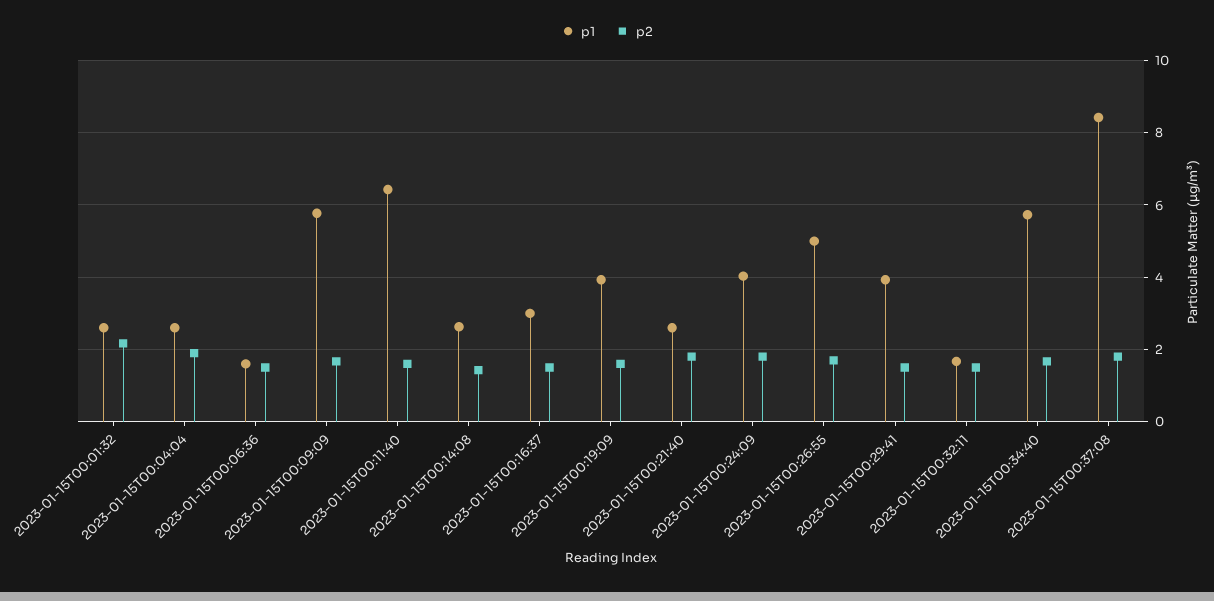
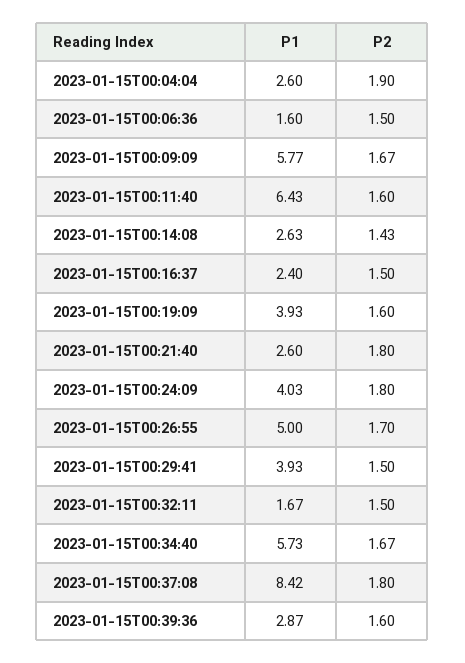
p1, 2023-01-15T00:01:32: 2.6 -> none
p2, 2023-01-15T00:01:32: 2.2 -> none
p1, 2023-01-15T00:16:37: 3 -> 2.4
p1, 2023-01-15T00:39:36: none -> 2.87
p2, 2023-01-15T00:39:36: none -> 1.6

